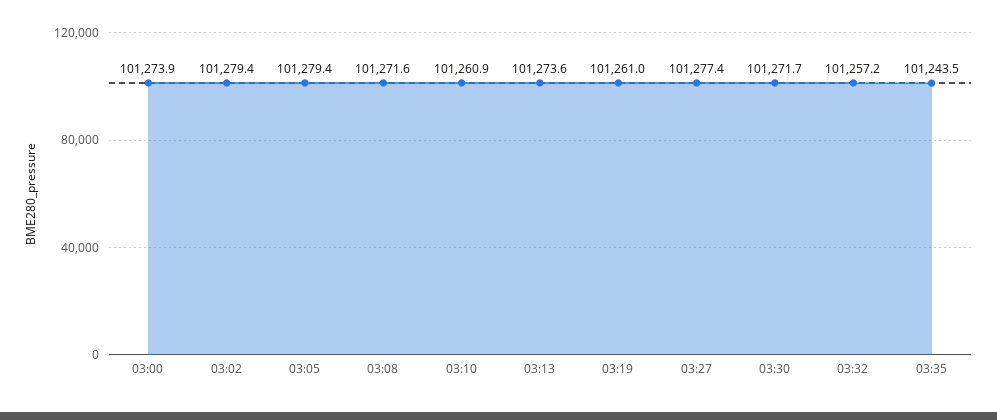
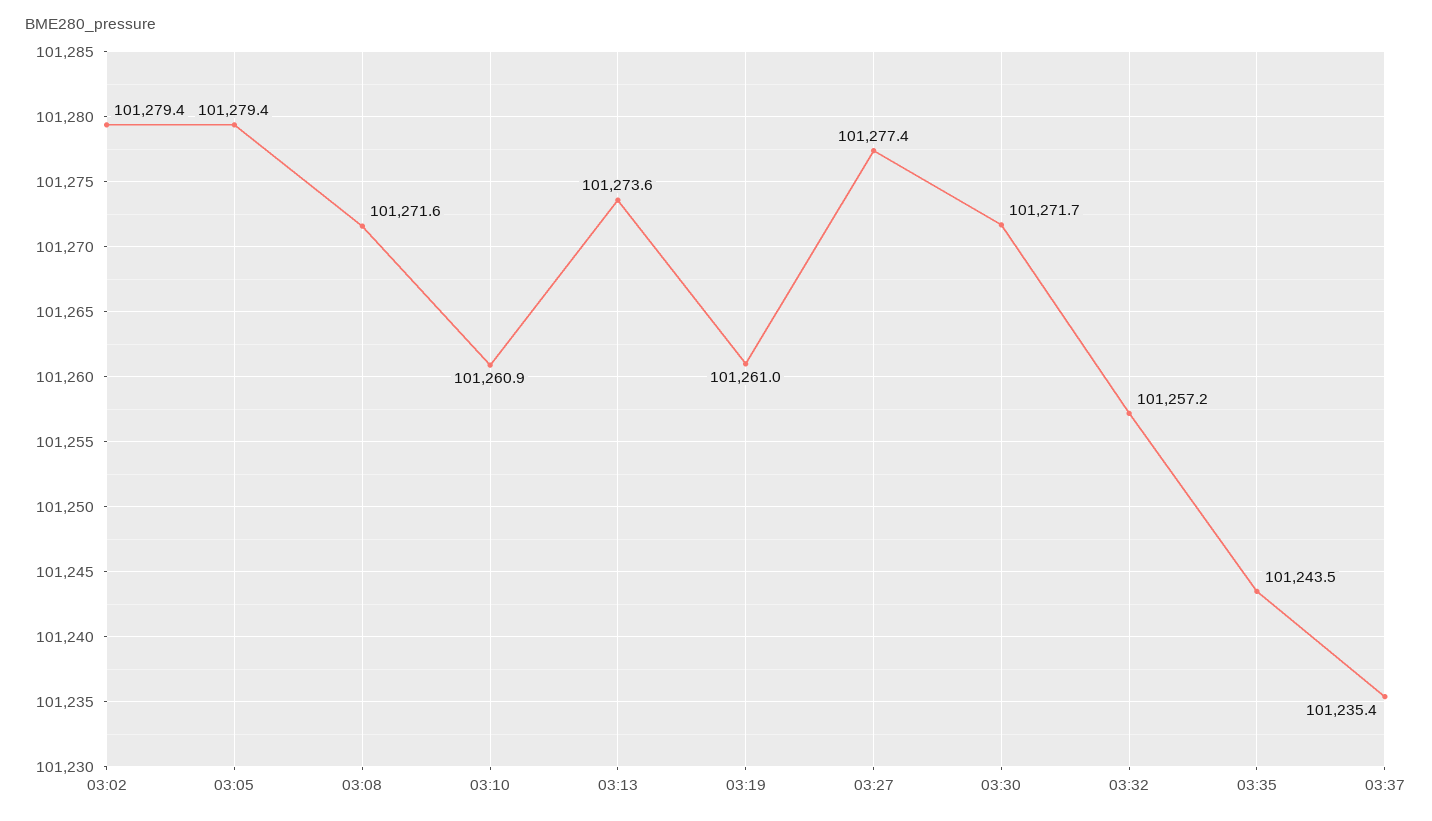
03:00: 101273.9 -> none
03:37: none -> 101235.4

